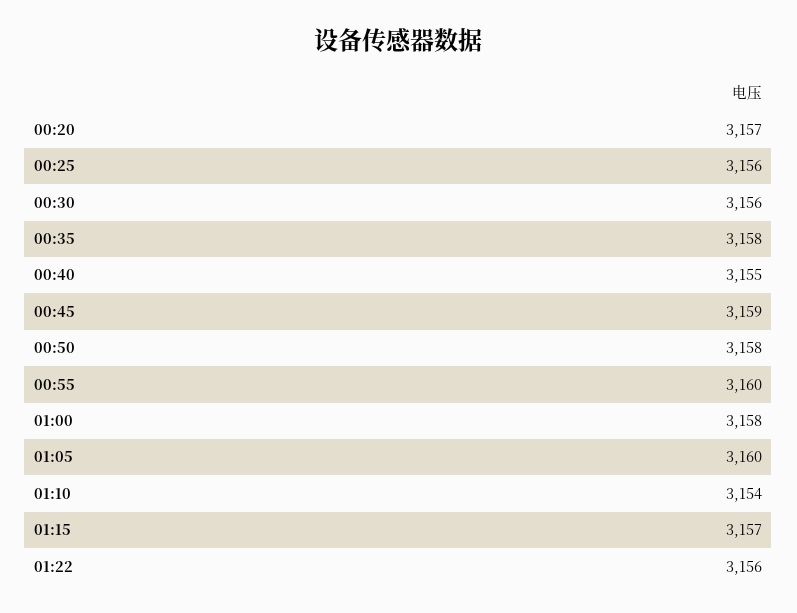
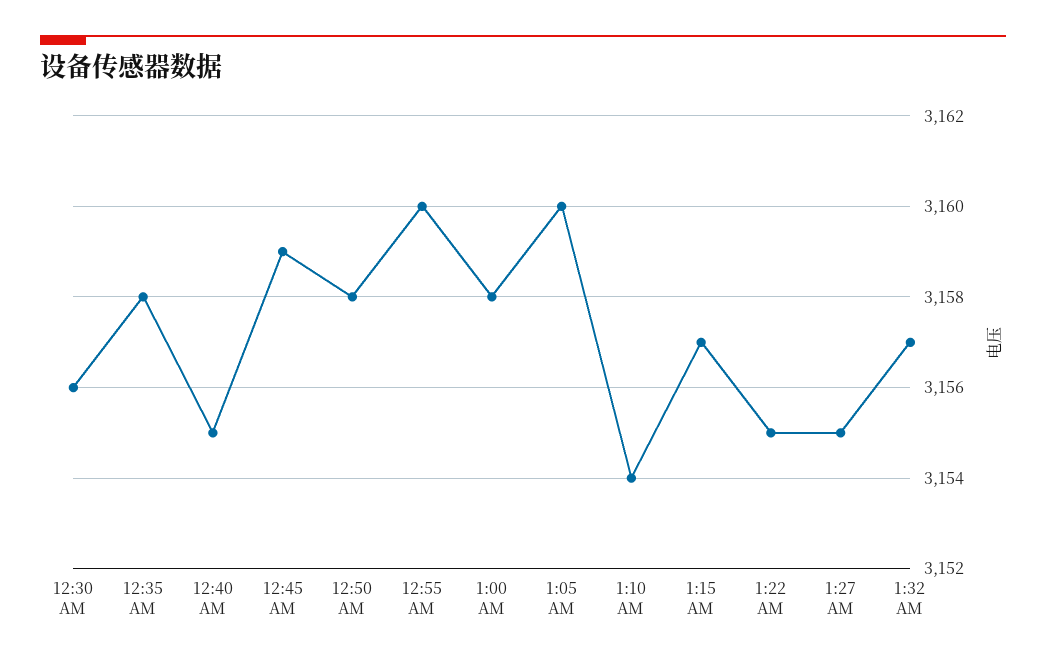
00:20: 3157 -> none
00:25: 3156 -> none
01:22: 3156 -> 3155
1:27 AM: none -> 3155
1:32 AM: none -> 3157

